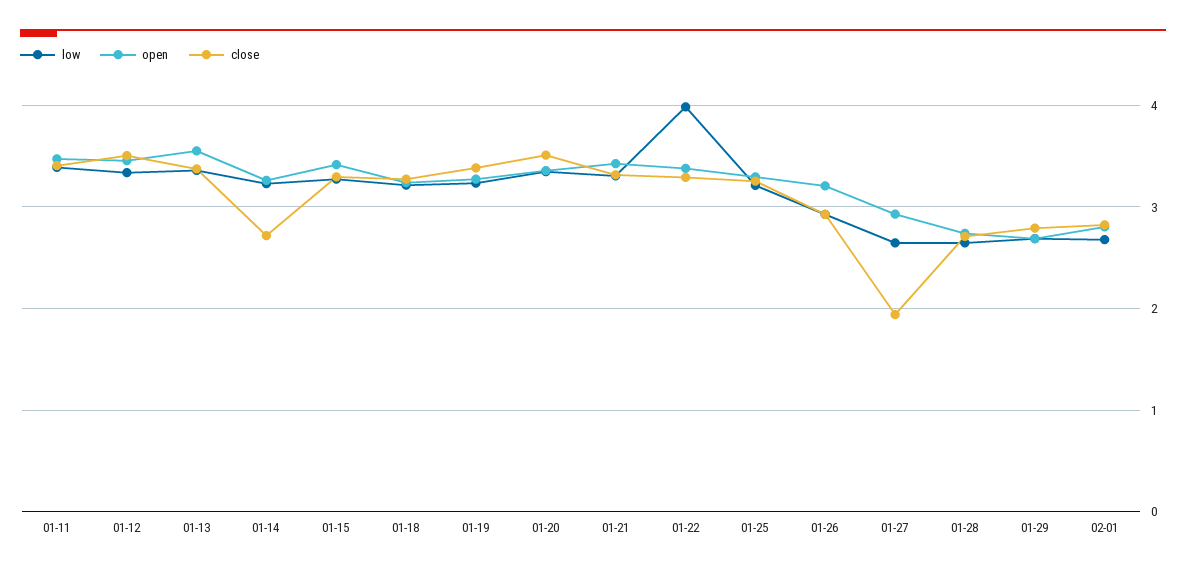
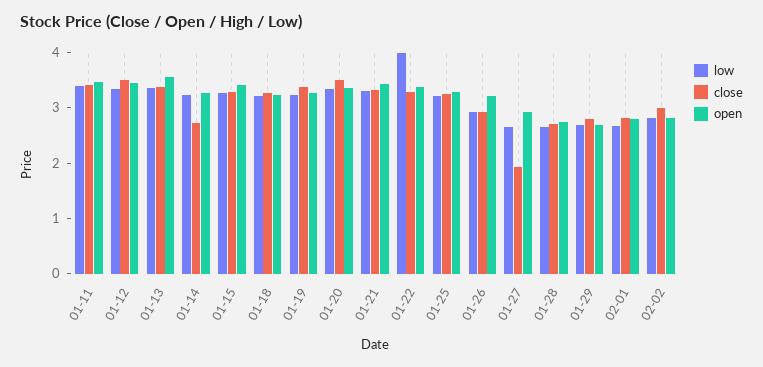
low, 02-02: none -> 2.8
close, 02-02: none -> 3
open, 02-02: none -> 2.8

